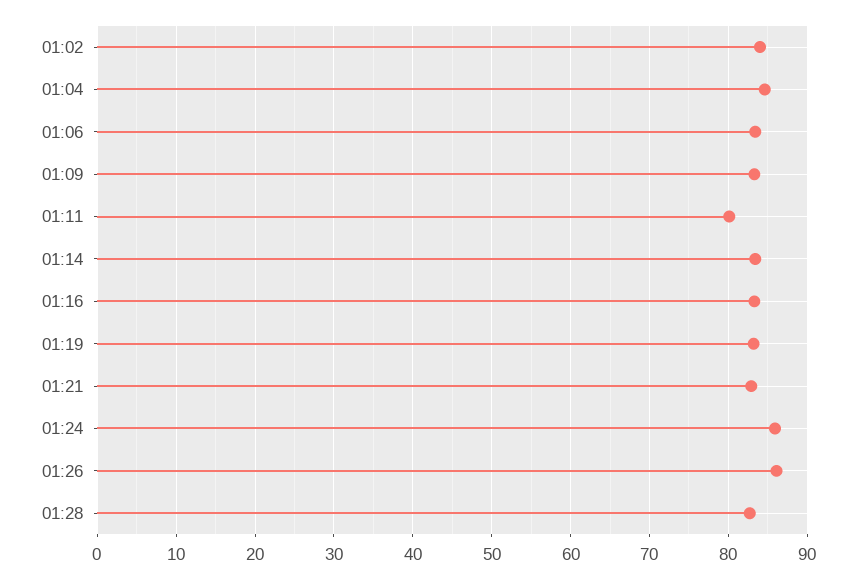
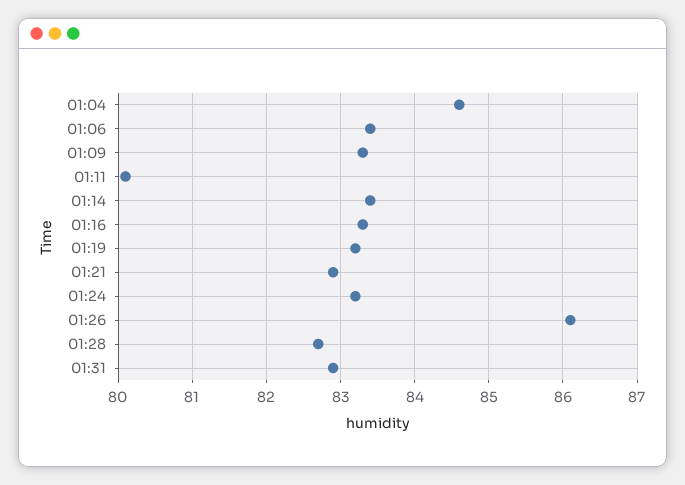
01:02: 84 -> none
01:24: 86 -> 83.2
01:31: none -> 82.9

